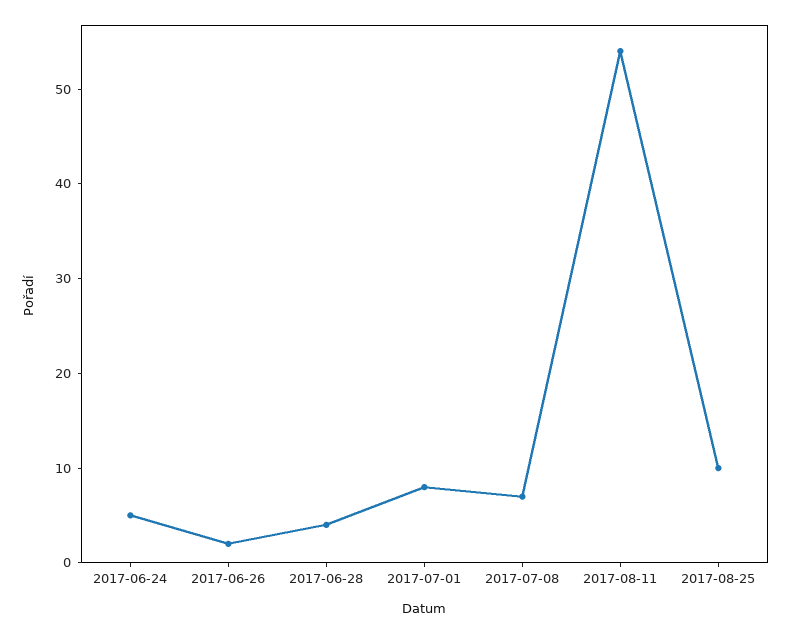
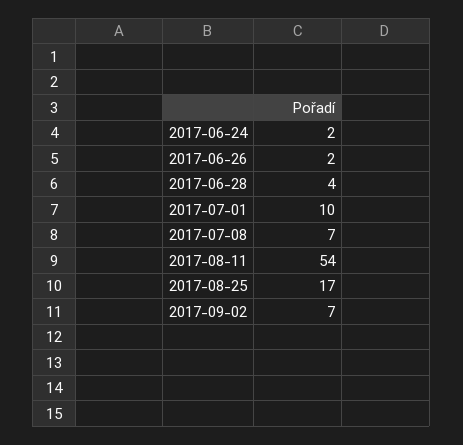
2017-06-24: 5 -> 2
2017-07-01: 8 -> 10
2017-08-25: 10 -> 17
2017-09-02: none -> 7

